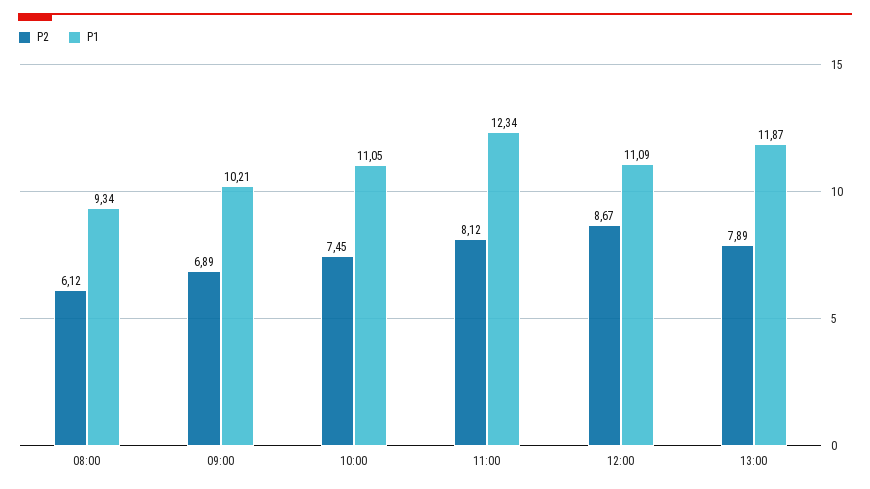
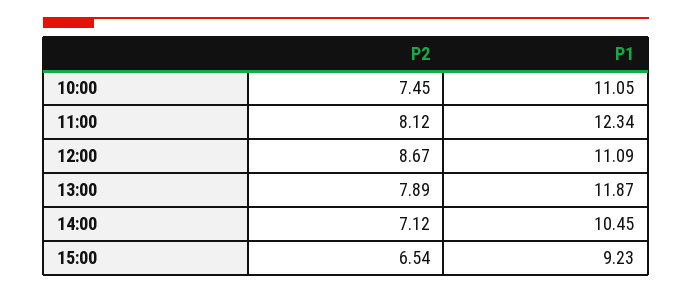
P2, 08:00: 6.12 -> none
P1, 08:00: 9.34 -> none
P2, 09:00: 6.89 -> none
P1, 09:00: 10.21 -> none
P2, 14:00: none -> 7.12
P1, 14:00: none -> 10.45
P2, 15:00: none -> 6.54
P1, 15:00: none -> 9.23

